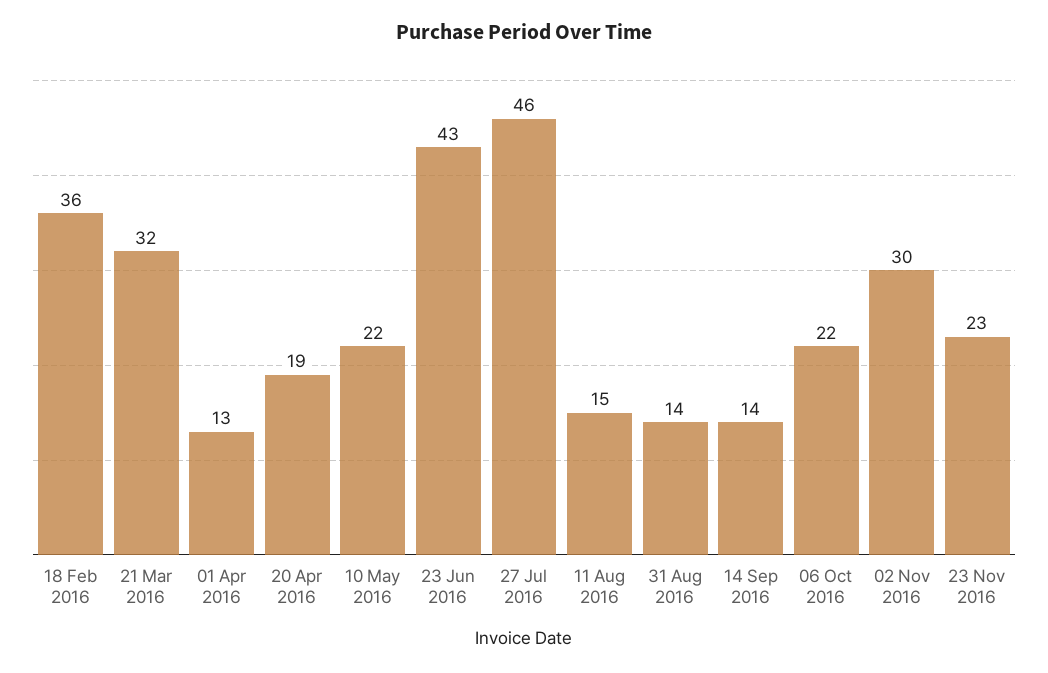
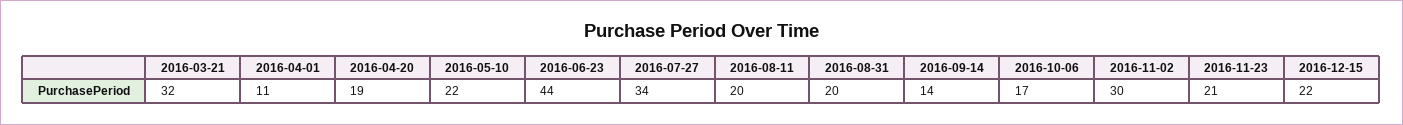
18 Feb 2016: 36 -> none
01 Apr 2016: 13 -> 11
23 Jun 2016: 43 -> 44
27 Jul 2016: 46 -> 34
11 Aug 2016: 15 -> 20
31 Aug 2016: 14 -> 20
06 Oct 2016: 22 -> 17
23 Nov 2016: 23 -> 21
2016-12-15: none -> 22

